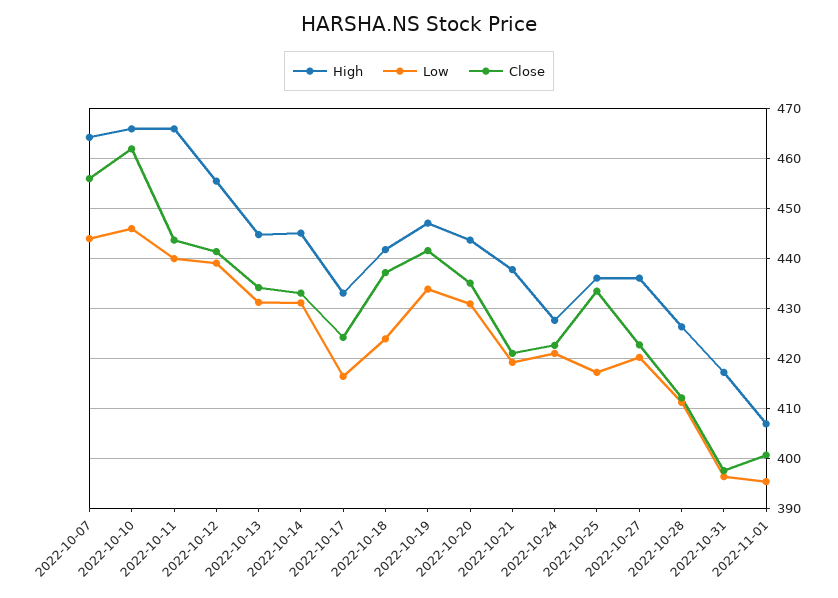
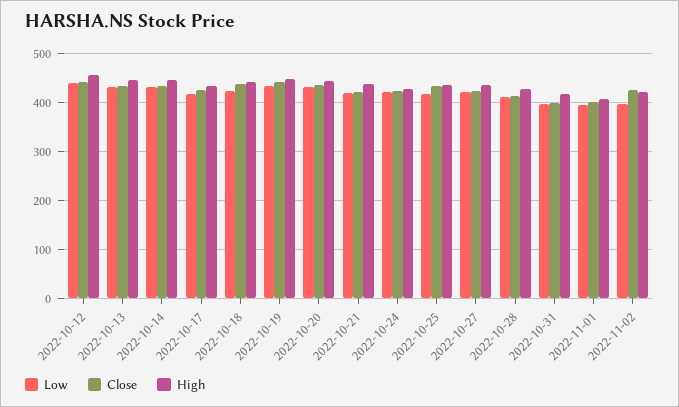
High, 2022-10-07: 464 -> none
Low, 2022-10-07: 444 -> none
Close, 2022-10-07: 456 -> none
High, 2022-10-10: 466 -> none
Low, 2022-10-10: 446 -> none
Close, 2022-10-10: 462 -> none
High, 2022-10-11: 466 -> none
Low, 2022-10-11: 440 -> none
Close, 2022-10-11: 444 -> none
Low, 2022-11-02: none -> 400
Close, 2022-11-02: none -> 420
High, 2022-11-02: none -> 420

